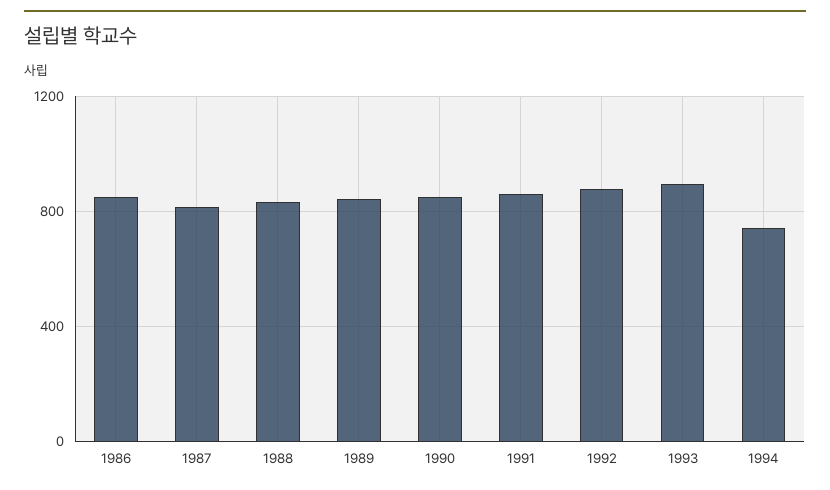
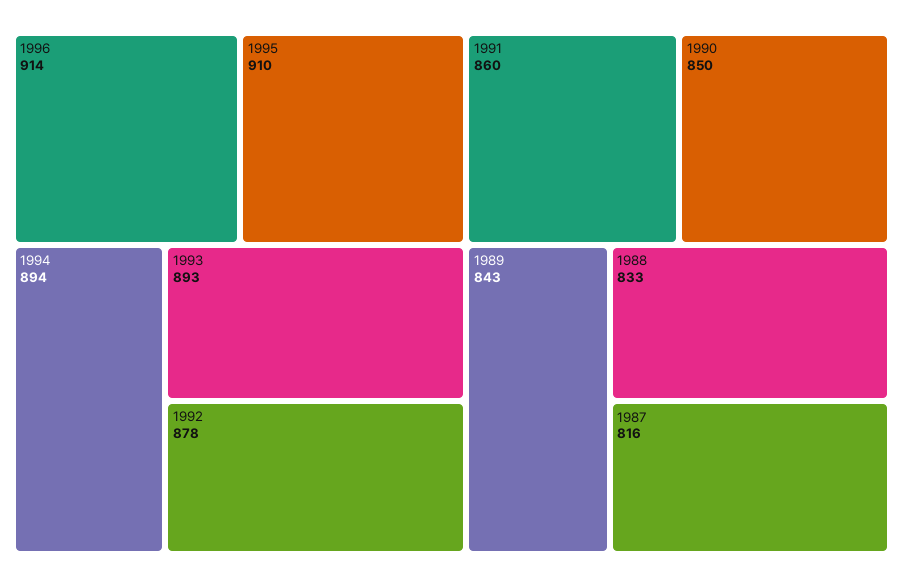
1986: 850 -> none
1994: 750 -> 894
1996: none -> 914
1995: none -> 910

